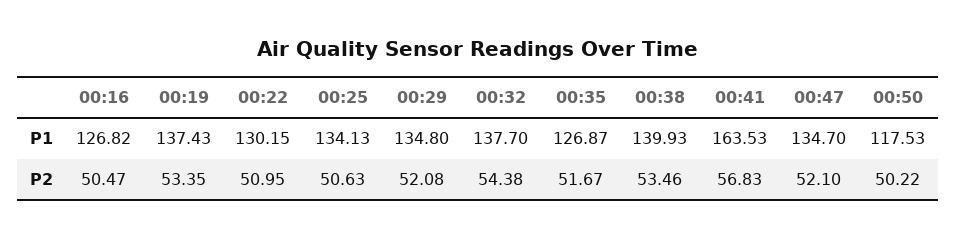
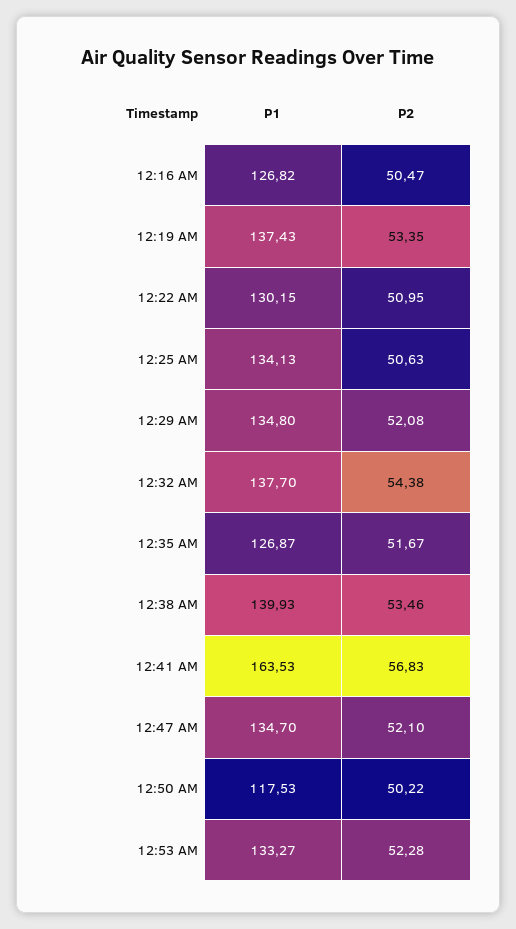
12:53 AM, P1: none -> 133.27
12:53 AM, P2: none -> 52.28

